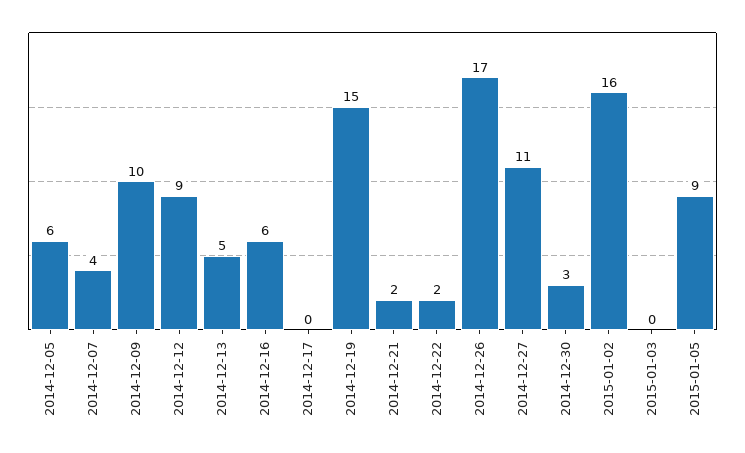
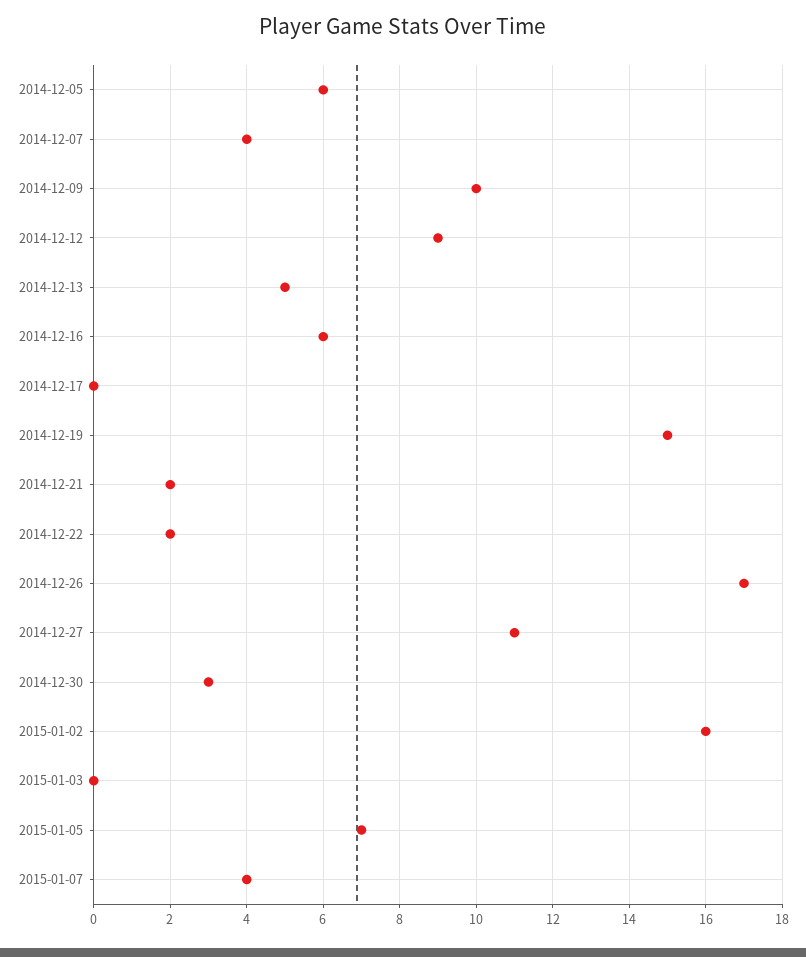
2015-01-05: 9 -> 7
2015-01-07: none -> 4

